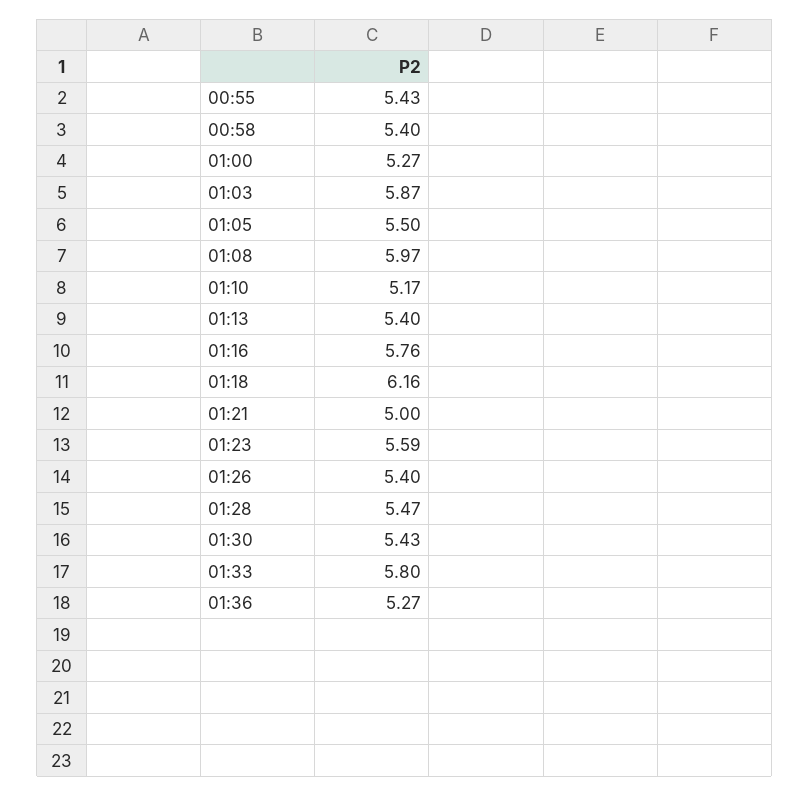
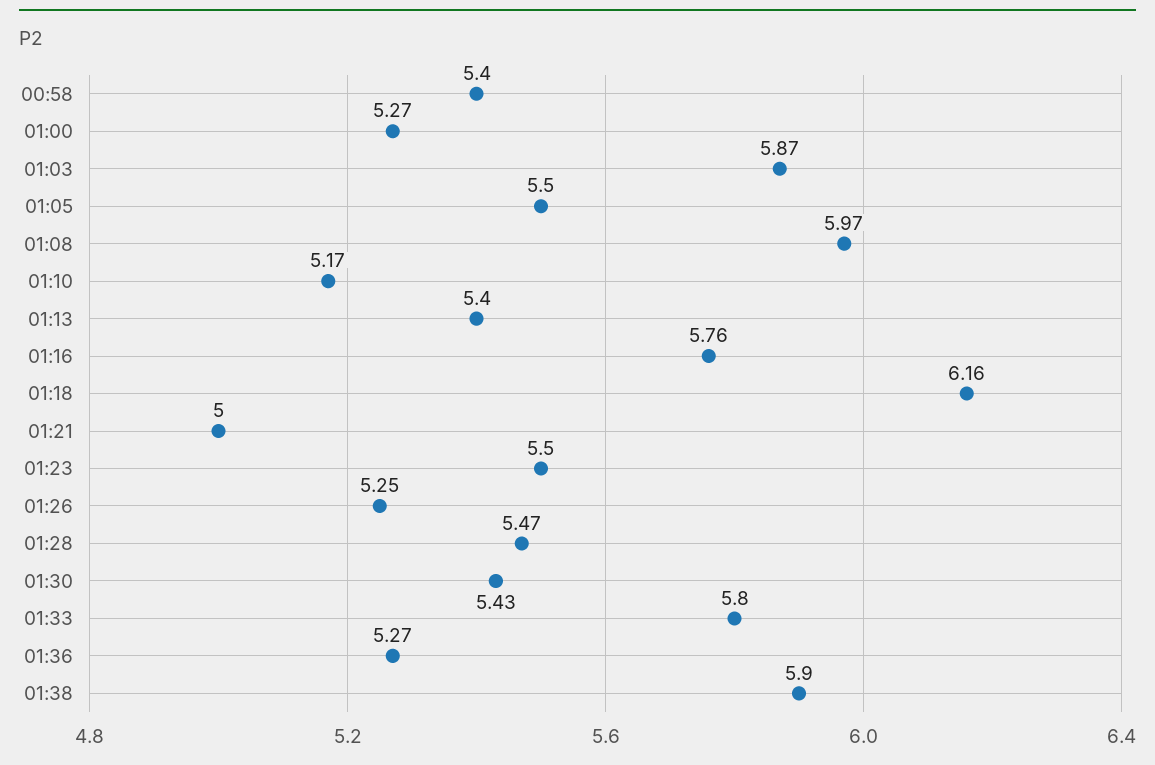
00:55: 5.43 -> none
01:23: 5.59 -> 5.5
01:26: 5.4 -> 5.25
01:38: none -> 5.9

